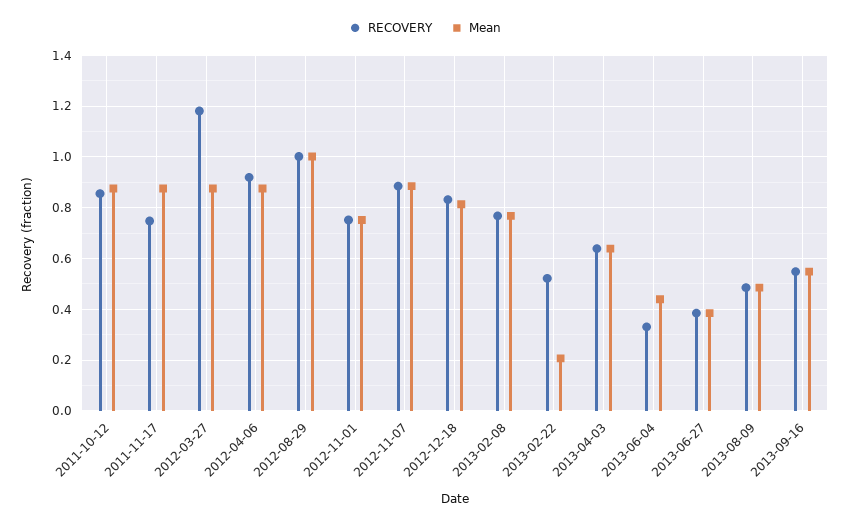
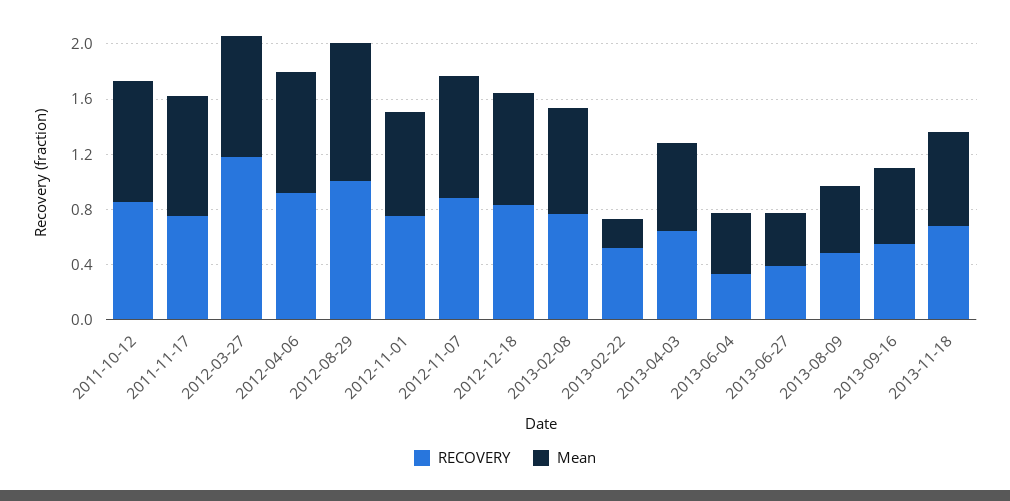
RECOVERY, 2013-11-18: none -> 0.7
Mean, 2013-11-18: none -> 0.7

